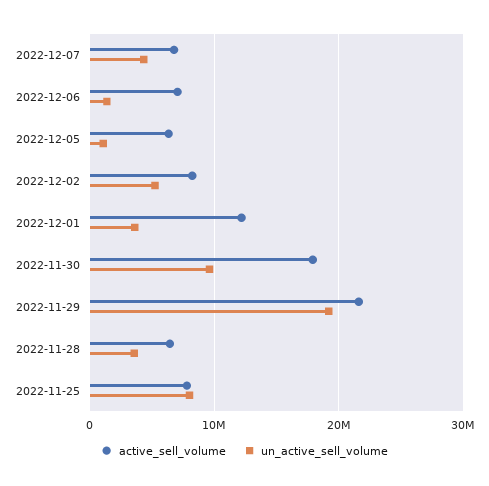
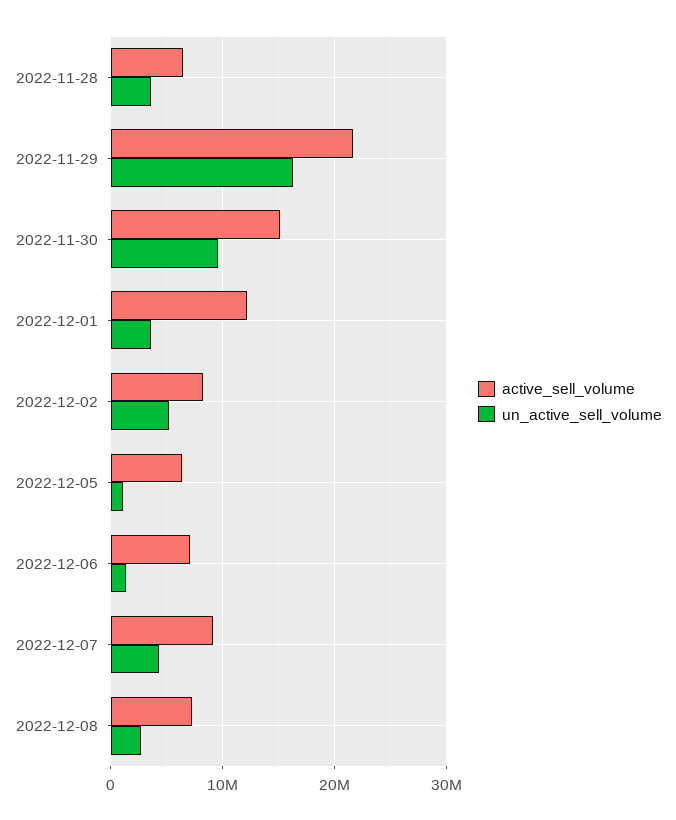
active_sell_volume, 2022-12-07: 7000000 -> 9000000
active_sell_volume, 2022-11-30: 18000000 -> 15000000
un_active_sell_volume, 2022-11-29: 19000000 -> 16000000
active_sell_volume, 2022-11-25: 8000000 -> none
un_active_sell_volume, 2022-11-25: 8000000 -> none
active_sell_volume, 2022-12-08: none -> 7000000
un_active_sell_volume, 2022-12-08: none -> 3000000

